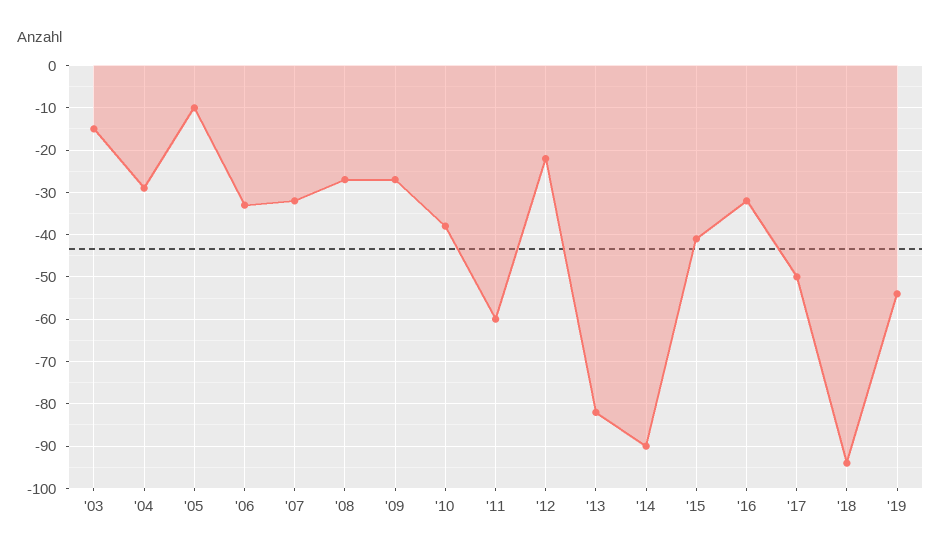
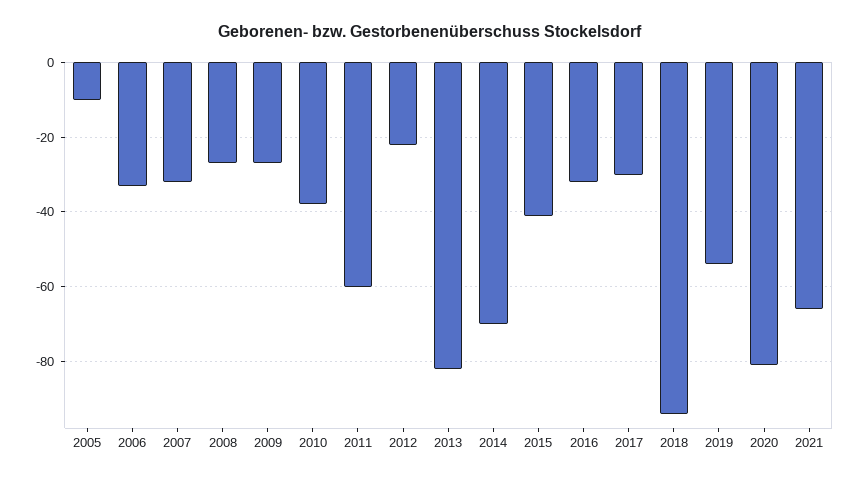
'03: -15 -> none
'04: -30 -> none
'14: -90 -> -70
'17: -50 -> -30
2020: none -> -80
2021: none -> -65

